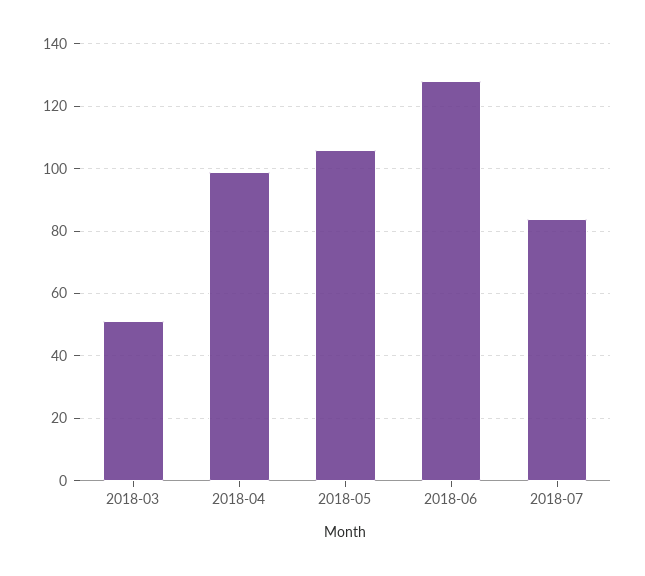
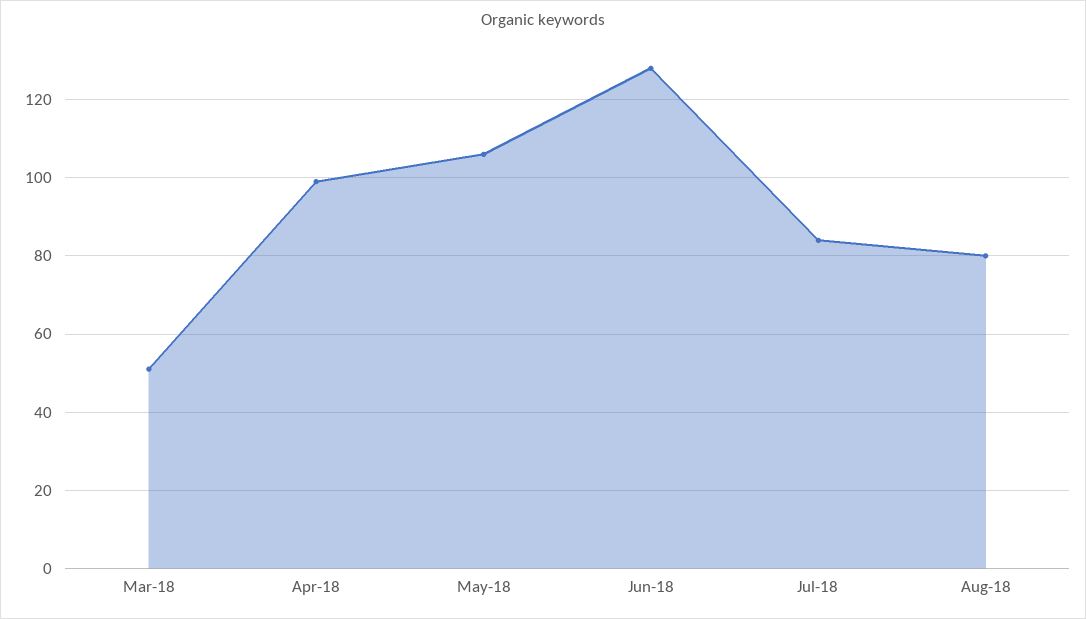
Aug-18: none -> 80

